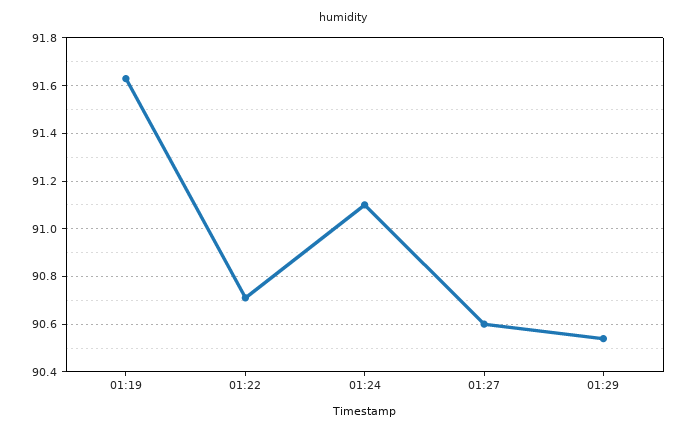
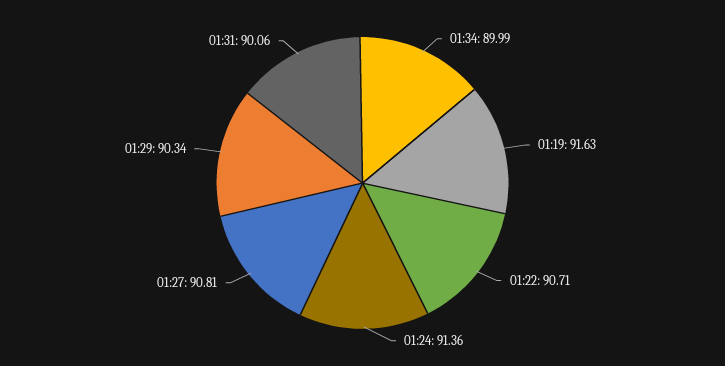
01:24: 91.1 -> 91.36
01:27: 90.6 -> 90.81
01:29: 90.55 -> 90.34
01:34: none -> 89.99
01:31: none -> 90.06

